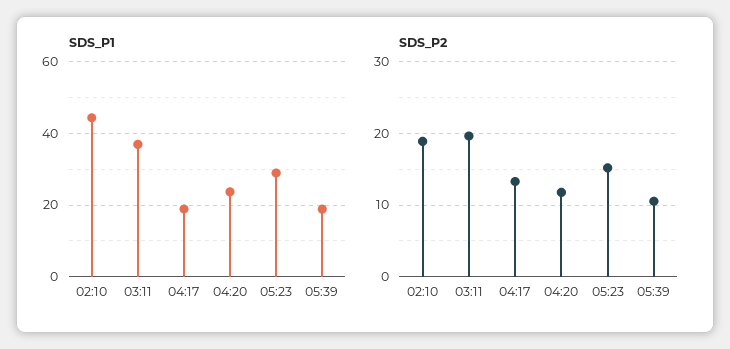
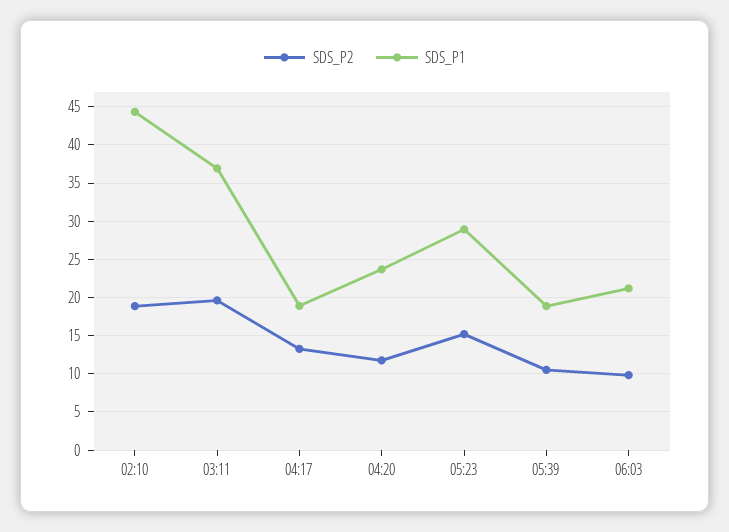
SDS_P2, 06:03: none -> 10
SDS_P1, 06:03: none -> 21

